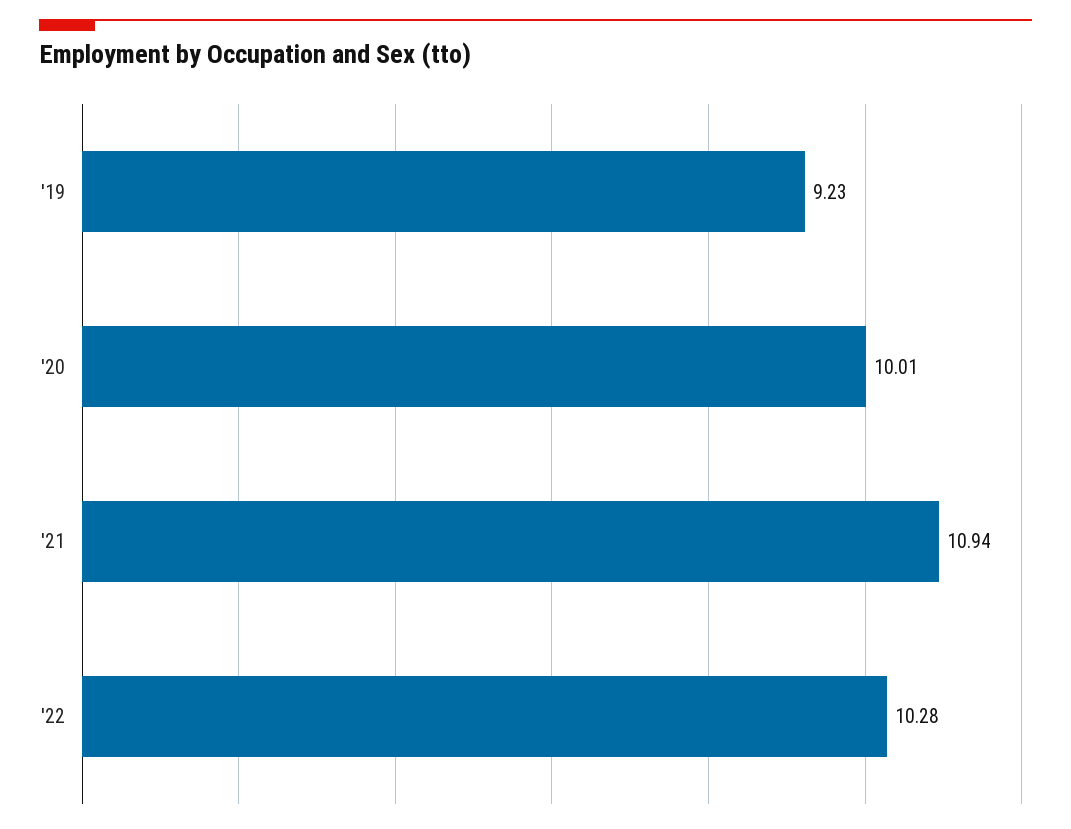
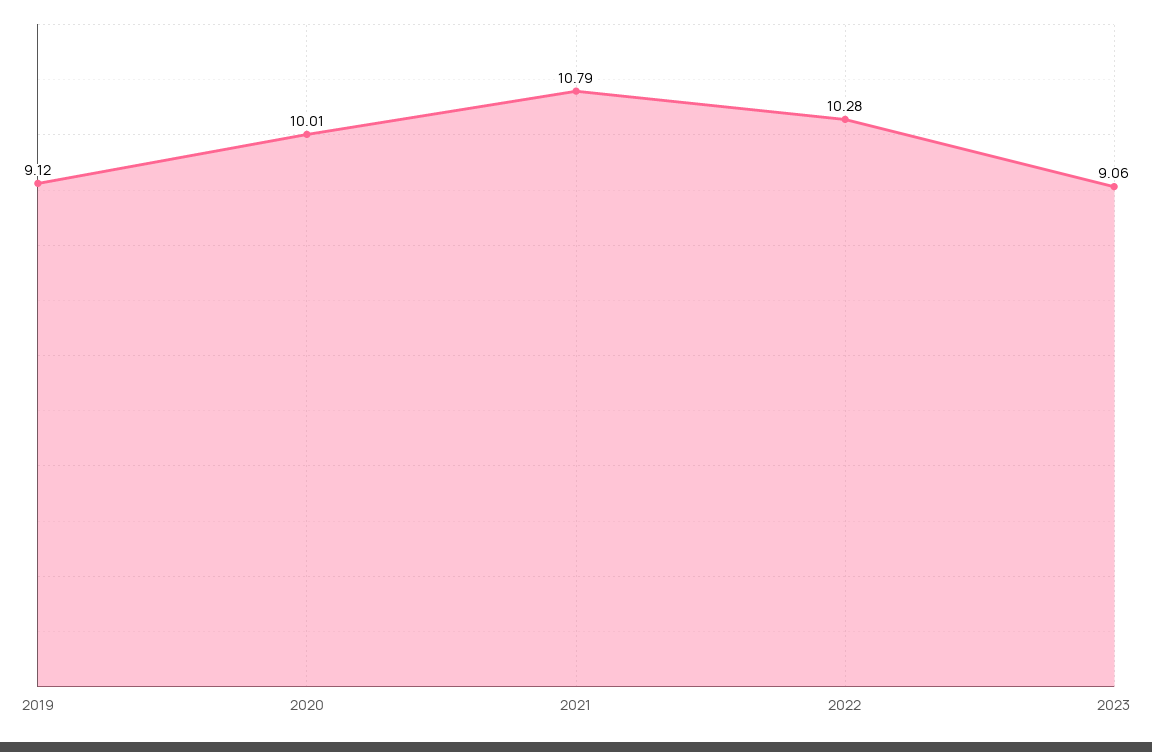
'19: 9.23 -> 9.12
'21: 10.94 -> 10.79
2023: none -> 9.06

